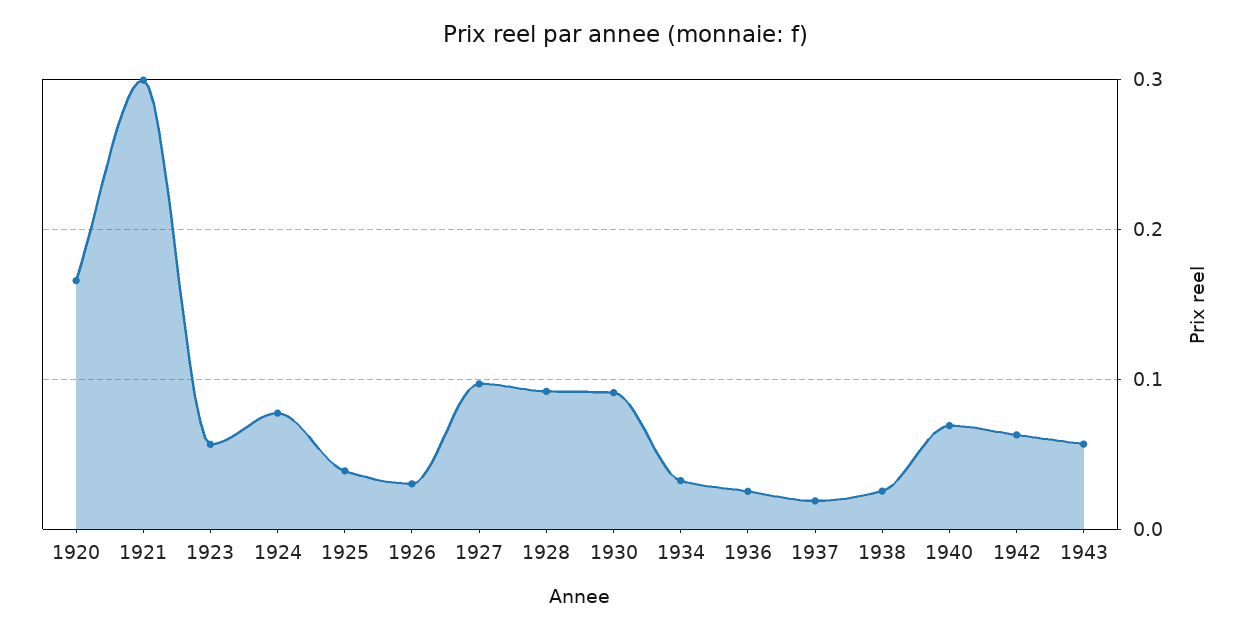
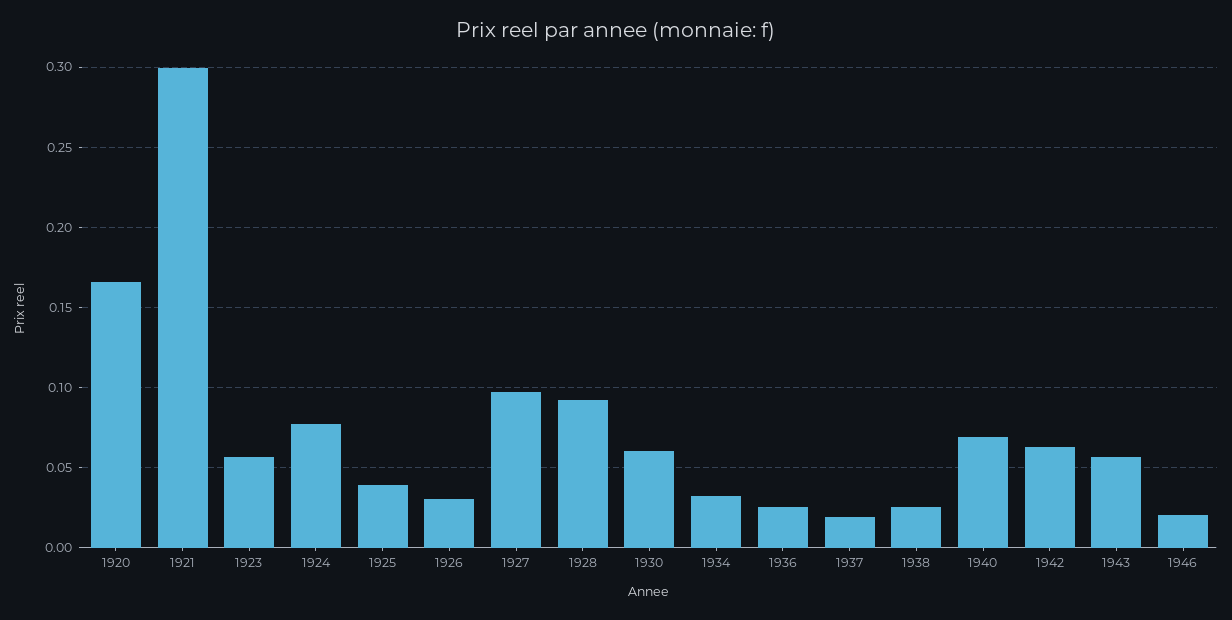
1930: 0.09 -> 0.06
1946: none -> 0.02

